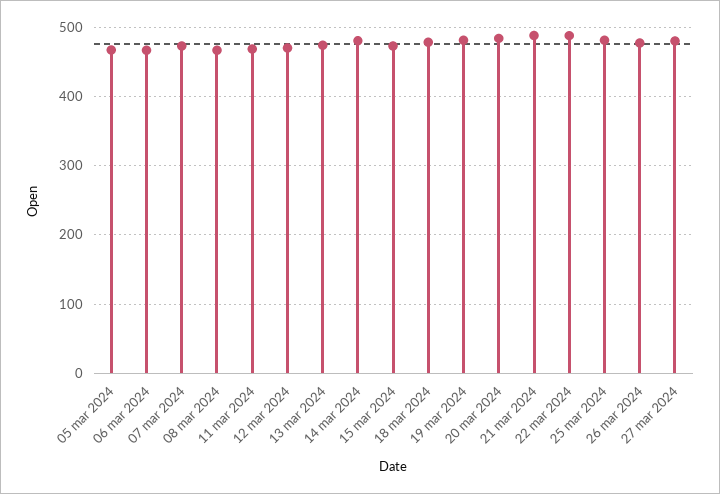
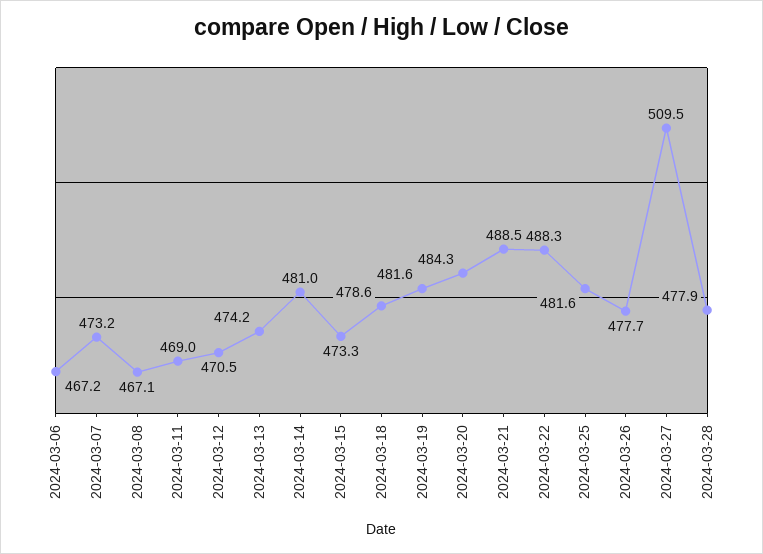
05 mar 2024: 470 -> none
27 mar 2024: 480 -> 509.5
2024-03-28: none -> 477.9

